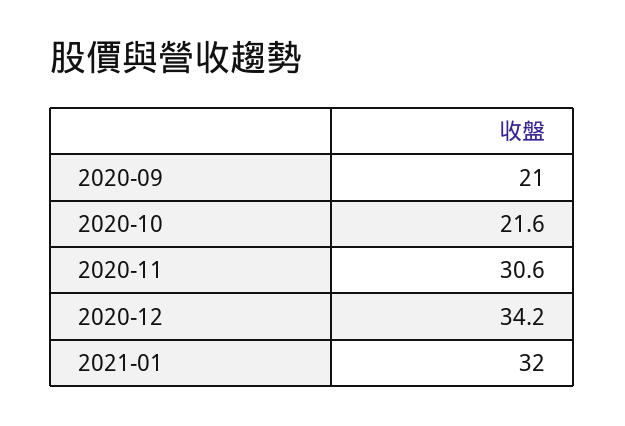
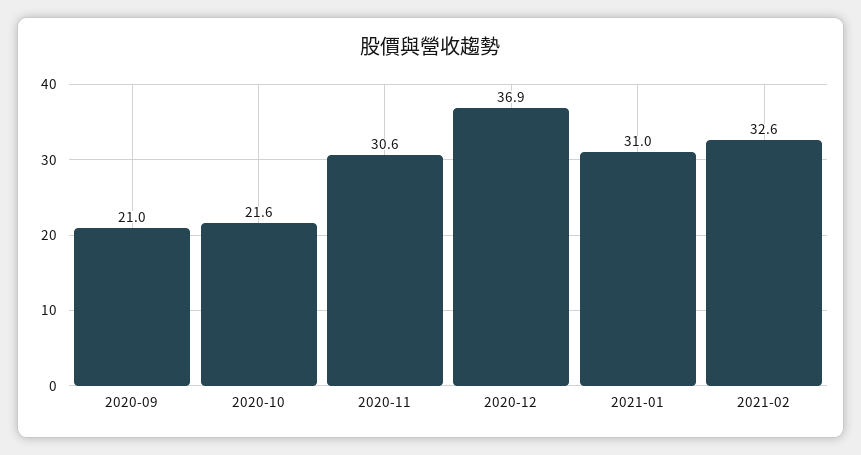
2020-12: 34.2 -> 36.9
2021-01: 32 -> 31
2021-02: none -> 32.6

